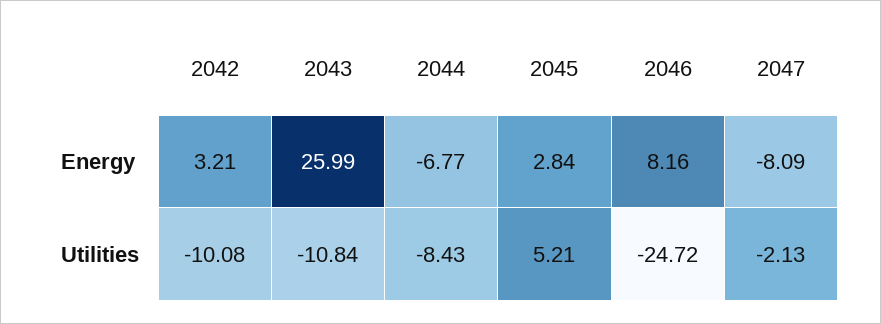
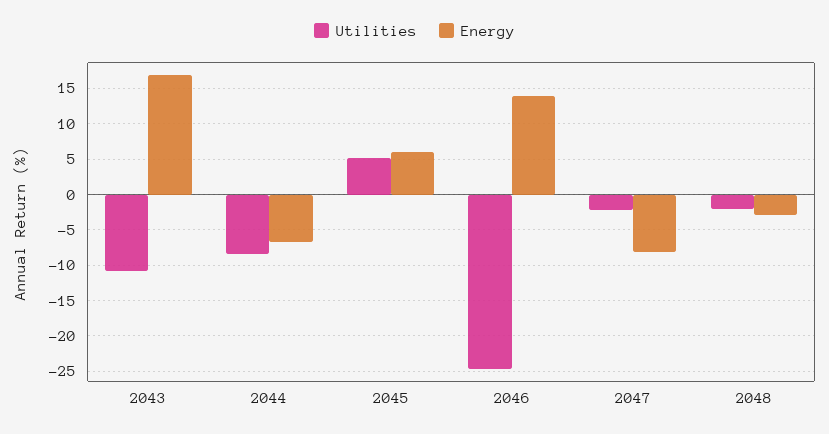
Energy, 2042: 3.21 -> none
Energy, 2043: 25.99 -> 17
Energy, 2045: 2.84 -> 6
Energy, 2046: 8.16 -> 14
Utilities, 2042: -10.08 -> none
Utilities, 2048: none -> -2
Energy, 2048: none -> -3

